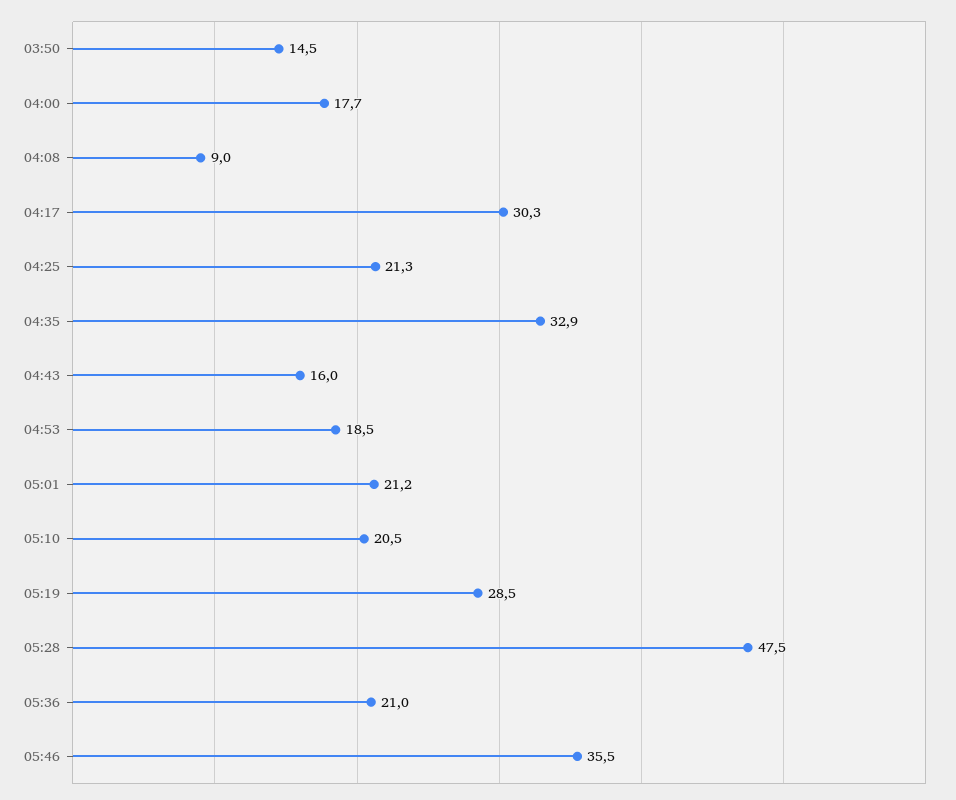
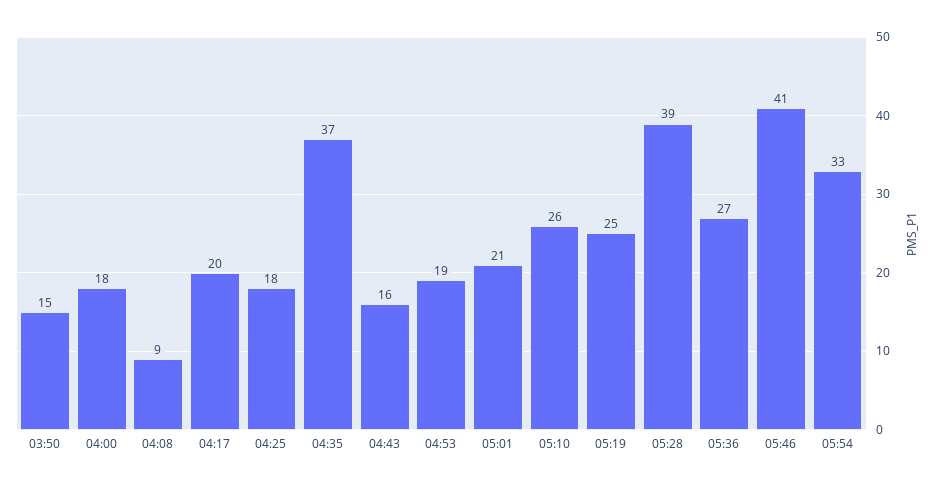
04:17: 30.3 -> 20
04:25: 21.3 -> 18
04:35: 32.9 -> 37
05:10: 20.5 -> 26
05:19: 28.5 -> 25
05:28: 47.5 -> 39
05:36: 21 -> 27
05:46: 35.5 -> 41
05:54: none -> 33

